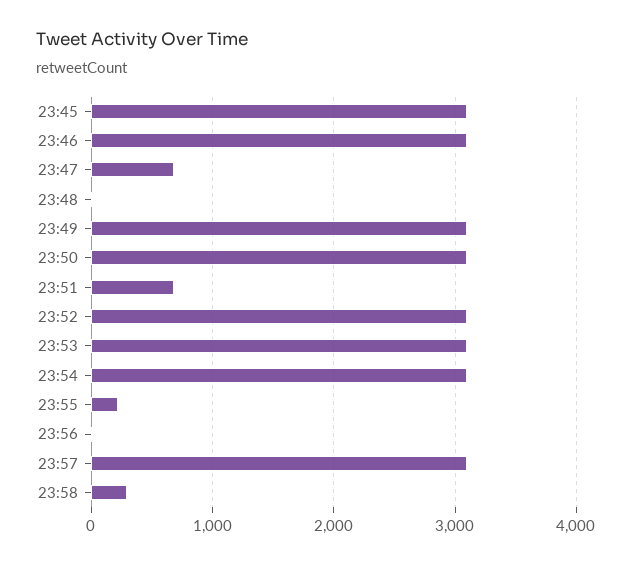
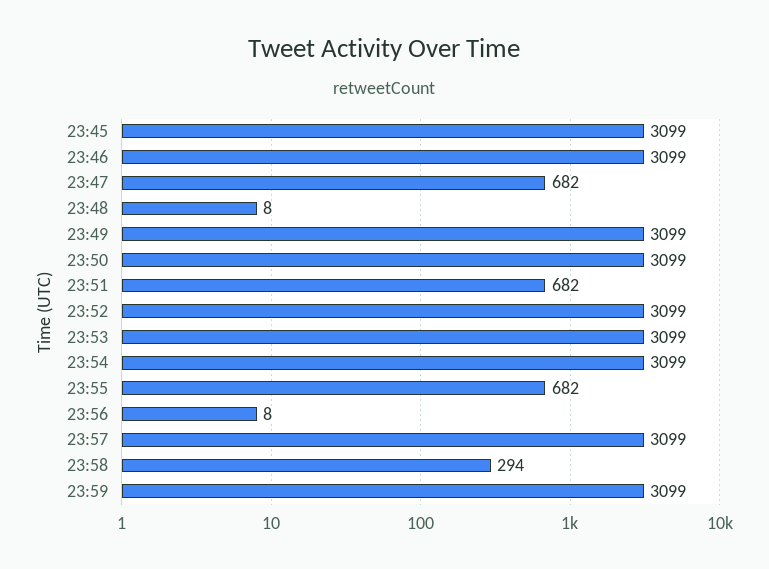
23:55: 200 -> 682
23:59: none -> 3099

